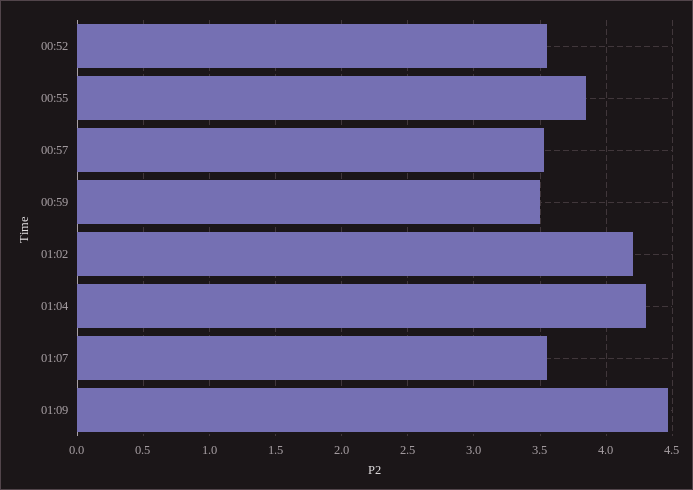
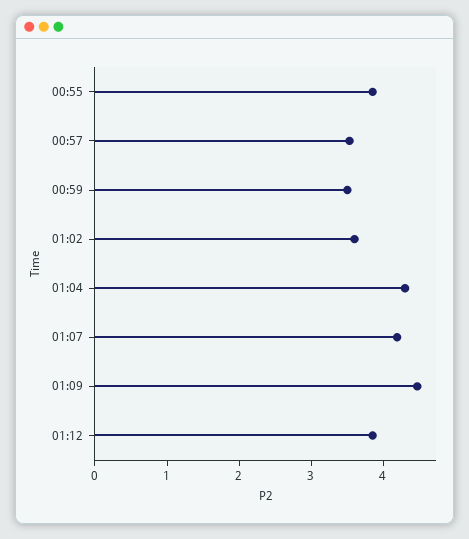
00:52: 3.55 -> none
01:02: 4.2 -> 3.6
01:07: 3.55 -> 4.2
01:12: none -> 3.8

